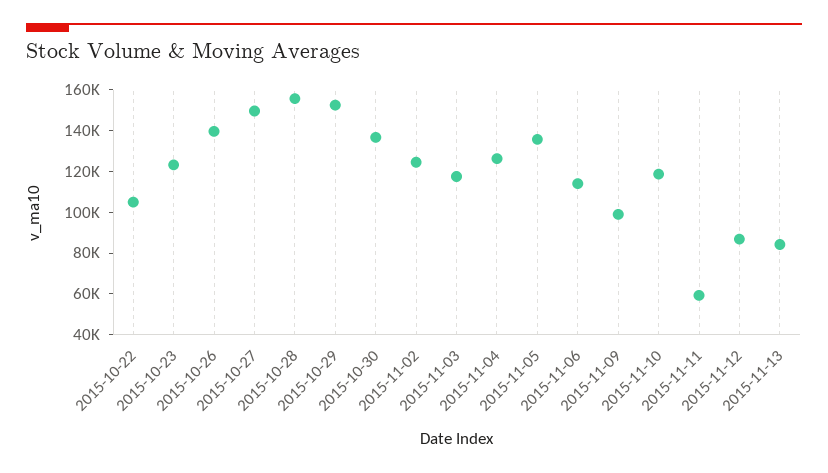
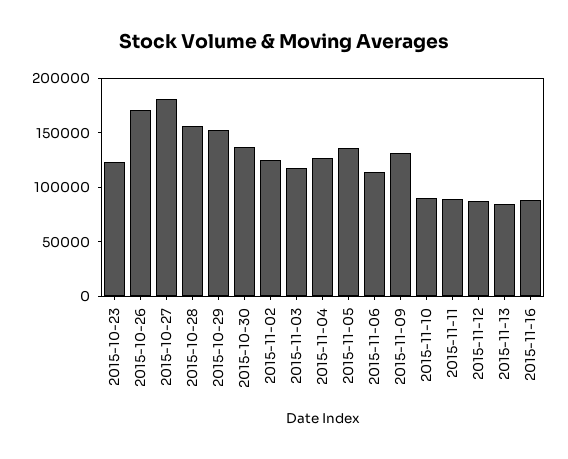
2015-10-22: 105000 -> none
2015-10-26: 140000 -> 170000
2015-10-27: 150000 -> 180000
2015-11-09: 100000 -> 130000
2015-11-10: 120000 -> 90000
2015-11-11: 60000 -> 90000
2015-11-16: none -> 90000

